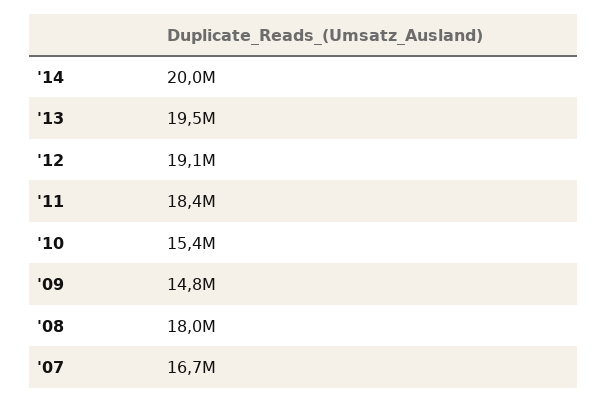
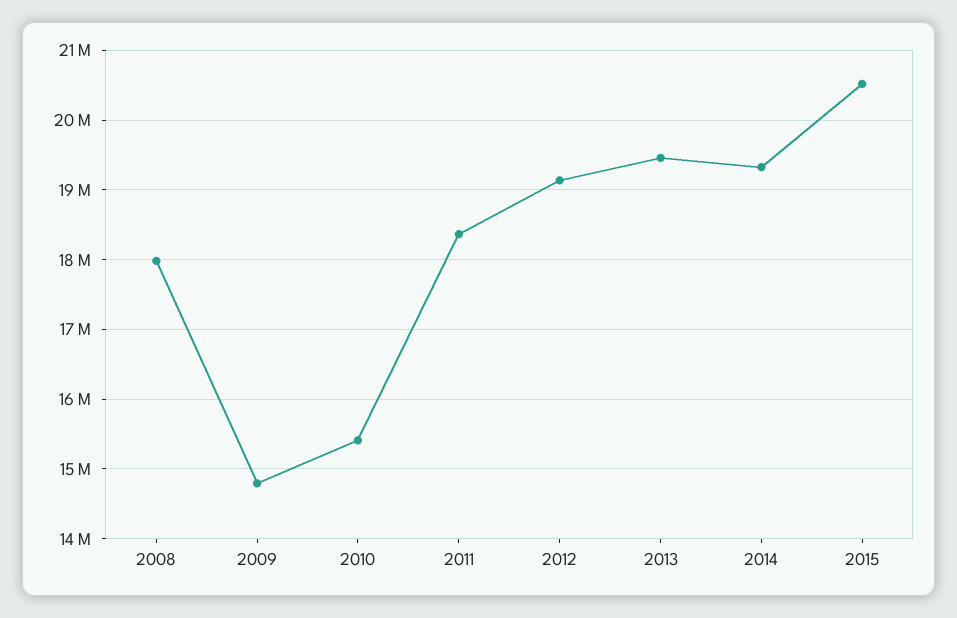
'14: 20000000 -> 19300000
'07: 16700000 -> none
2015: none -> 20500000

